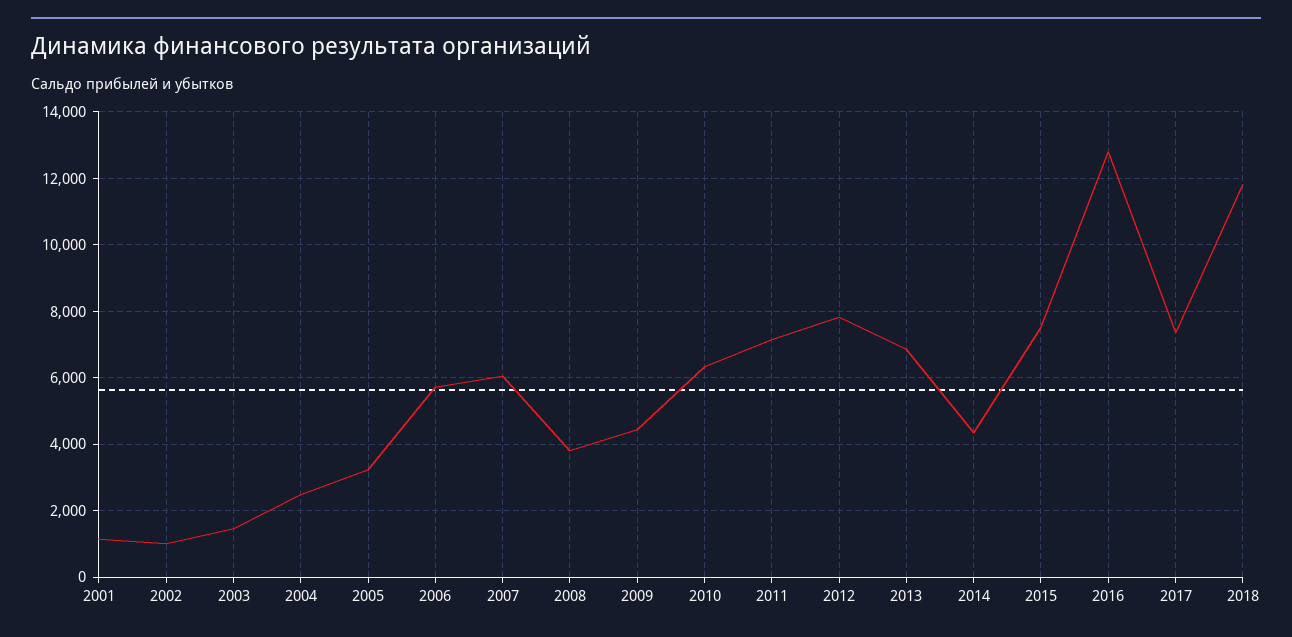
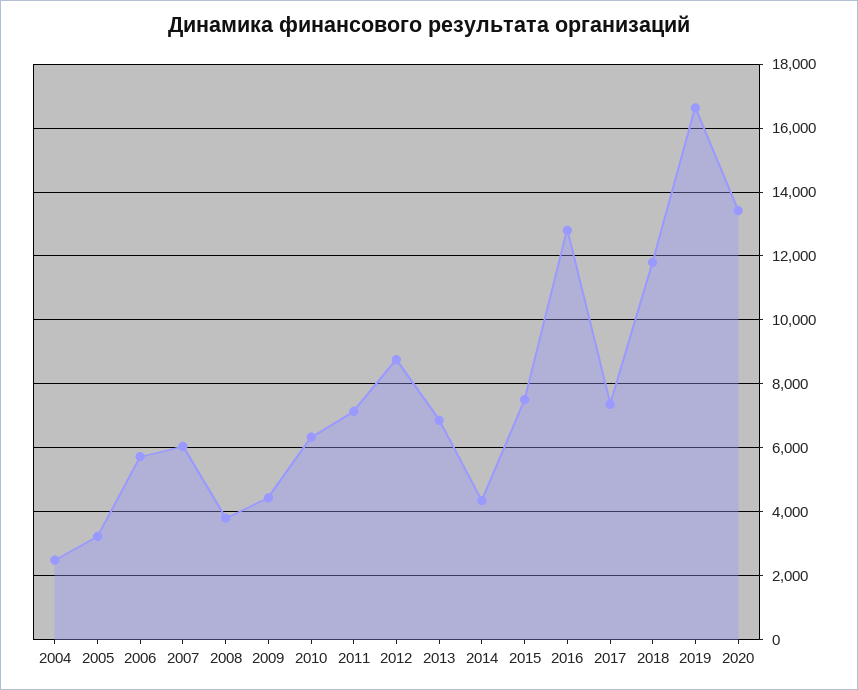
2001: 1200 -> none
2002: 1000 -> none
2003: 1400 -> none
2012: 7800 -> 8800
2019: none -> 16600
2020: none -> 13400

